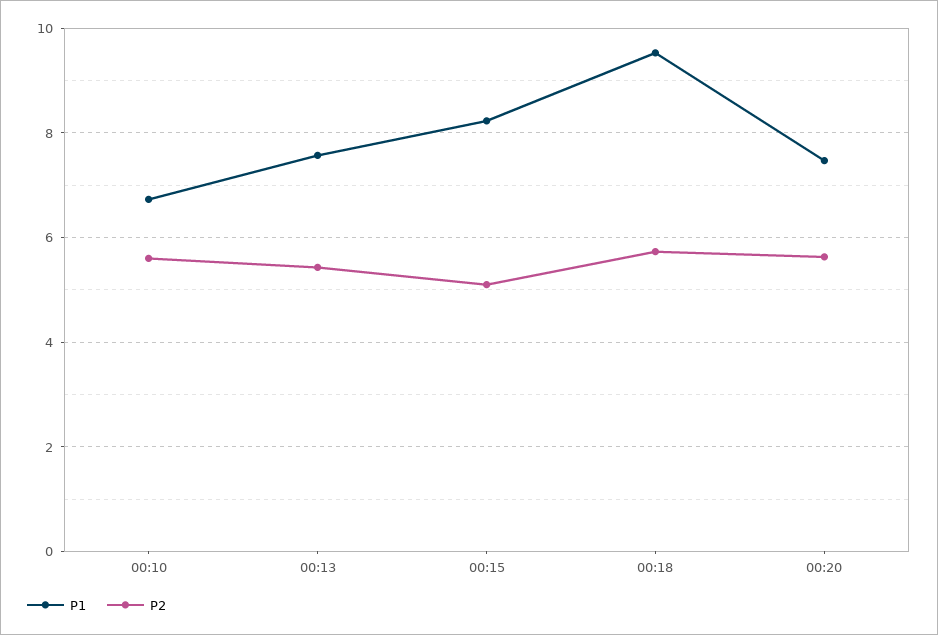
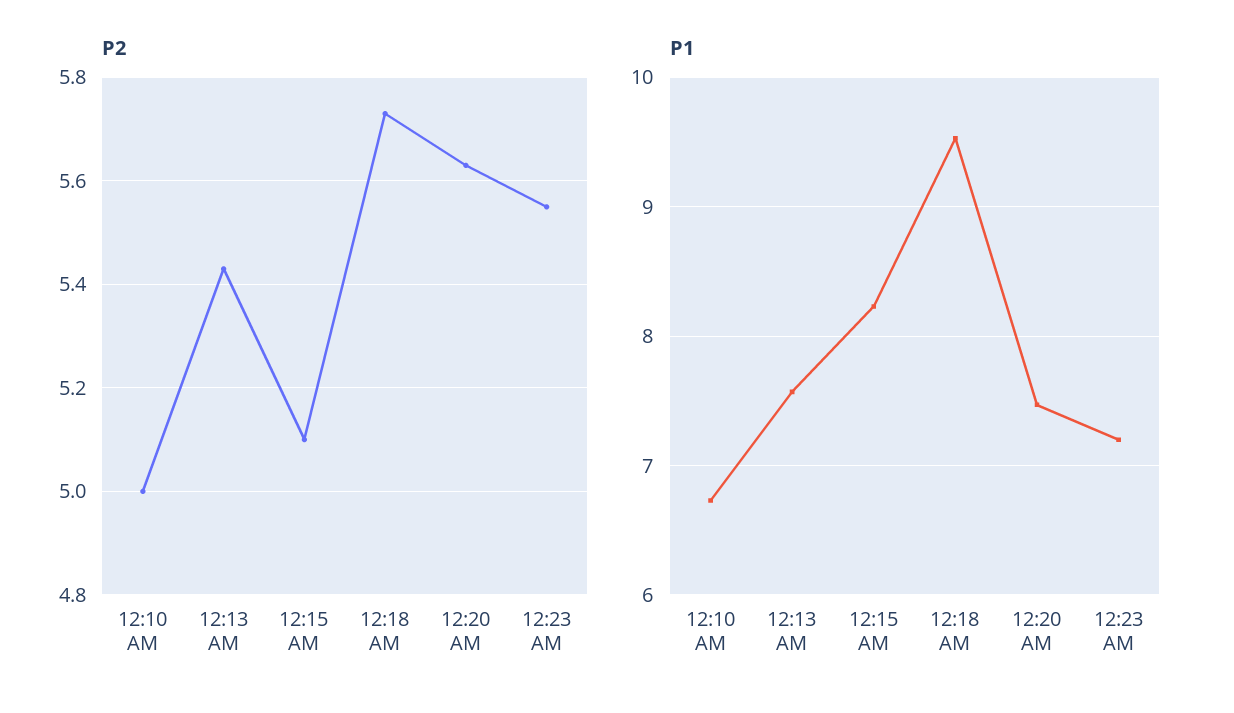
P2, 00:10: 5.6 -> 5
P2, 12:23 AM: none -> 5.55
P1, 12:23 AM: none -> 7.2

